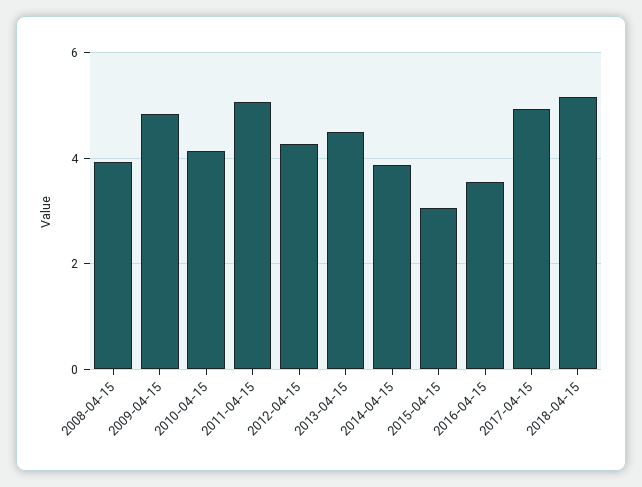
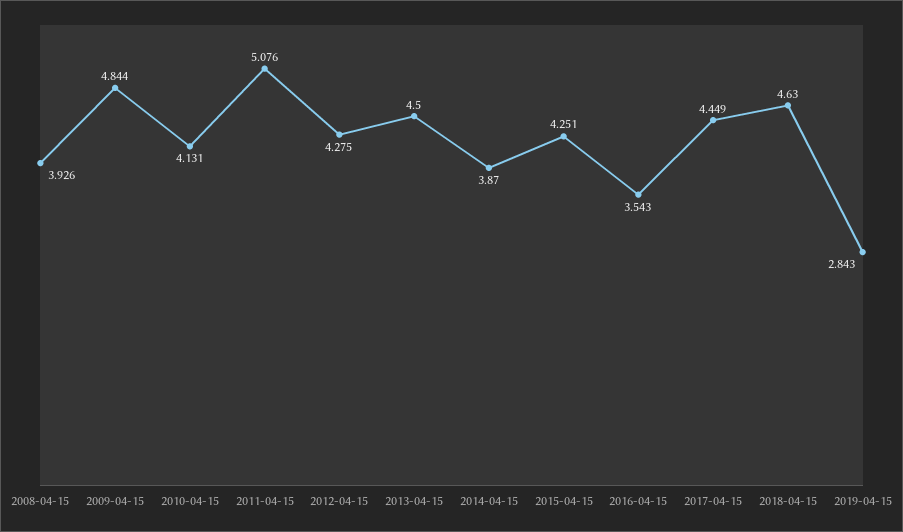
2015-04-15: 3 -> 4.251
2017-04-15: 5 -> 4.449
2018-04-15: 5.2 -> 4.63
2019-04-15: none -> 2.843

